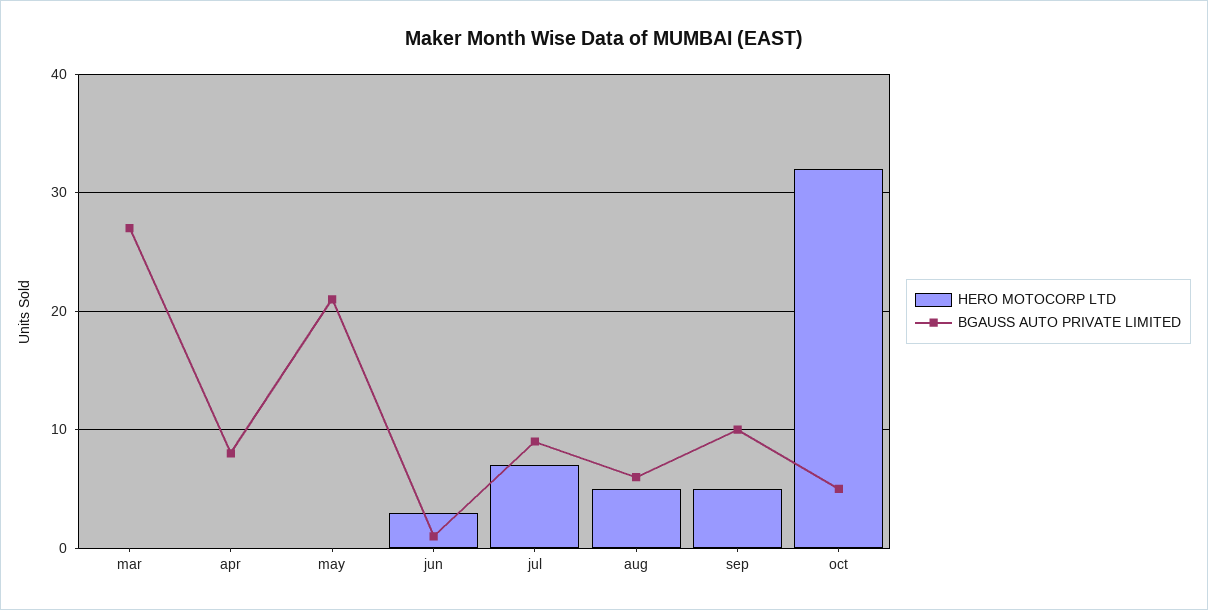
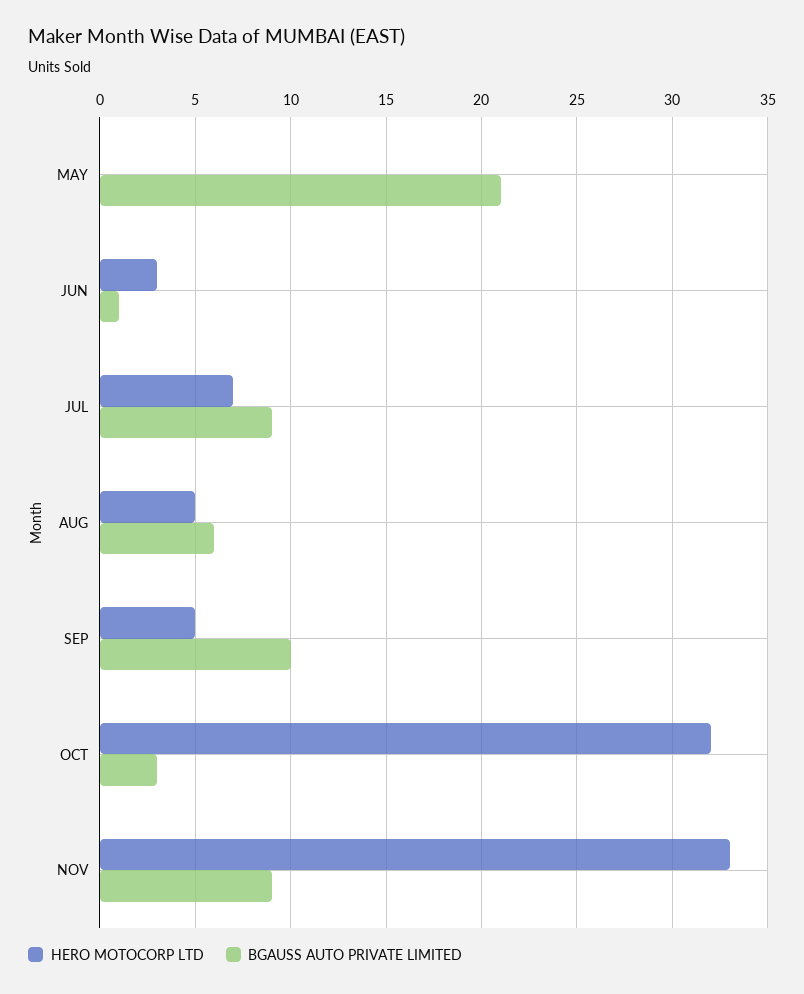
HERO MOTOCORP LTD, mar: 0 -> none
BGAUSS AUTO PRIVATE LIMITED, mar: 27 -> none
HERO MOTOCORP LTD, apr: 0 -> none
BGAUSS AUTO PRIVATE LIMITED, apr: 8 -> none
BGAUSS AUTO PRIVATE LIMITED, oct: 5 -> 3
HERO MOTOCORP LTD, NOV: none -> 33
BGAUSS AUTO PRIVATE LIMITED, NOV: none -> 9

